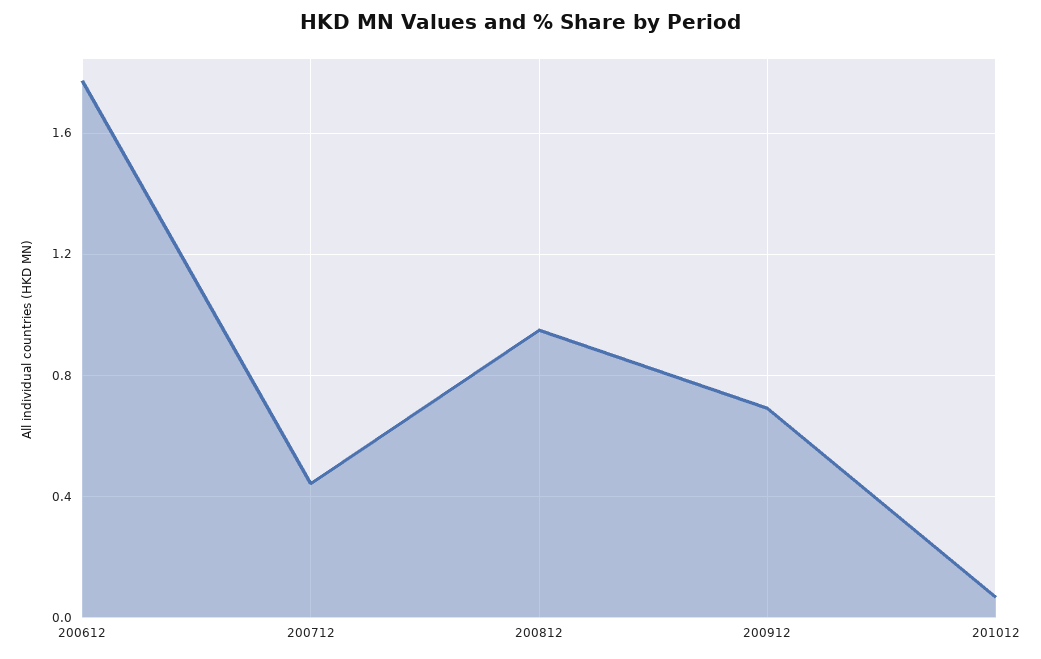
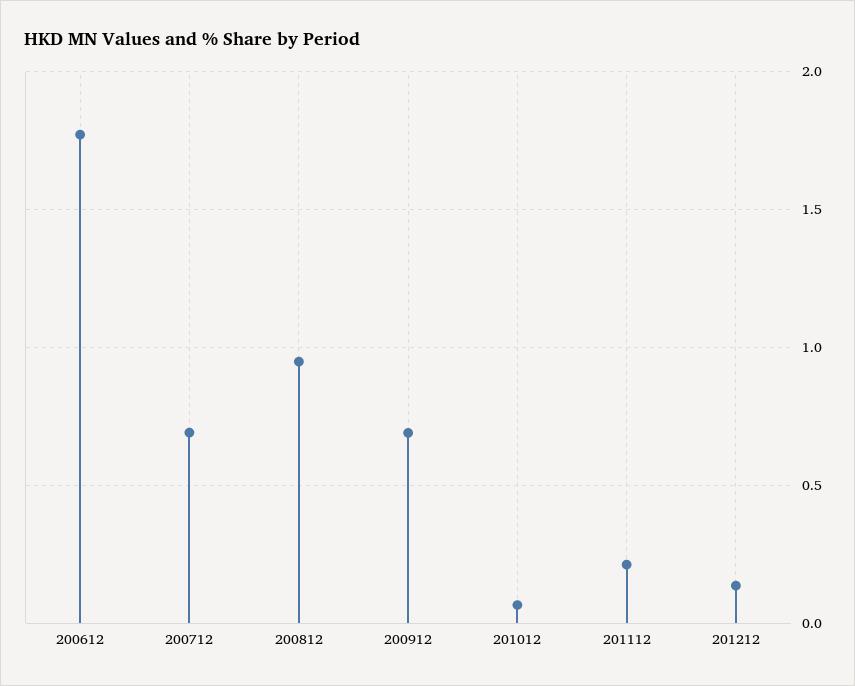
200712: 0.45 -> 0.7
201112: none -> 0.2
201212: none -> 0.15

